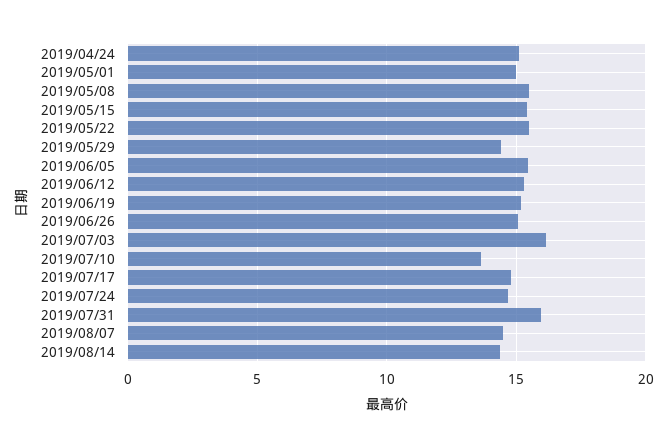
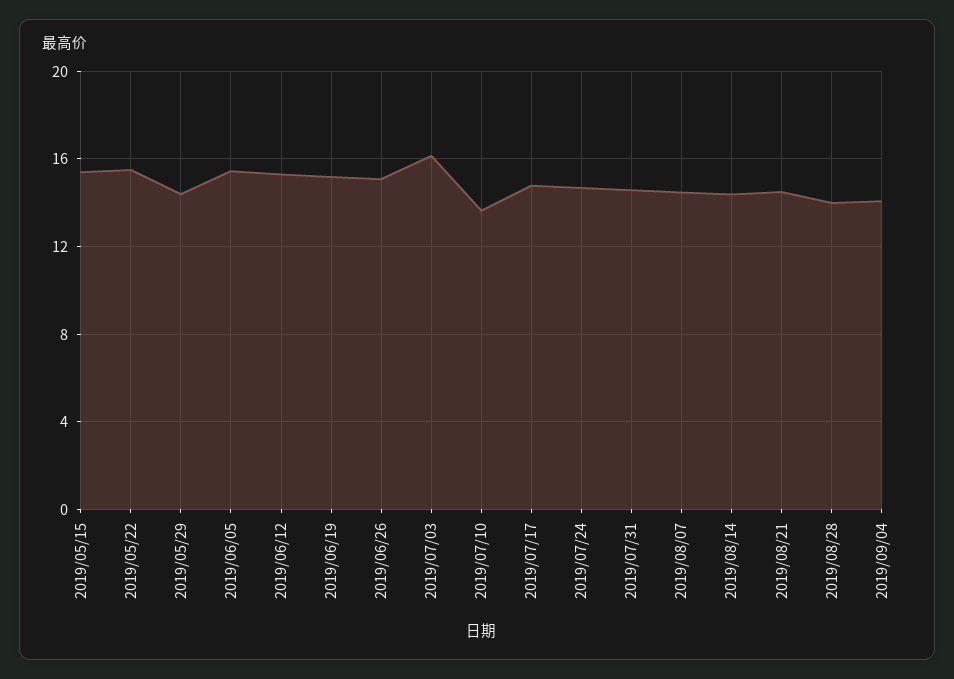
2019/04/24: 15 -> none
2019/05/01: 15 -> none
2019/05/08: 15.5 -> none
2019/07/31: 16 -> 14.5
2019/08/21: none -> 14.5
2019/08/28: none -> 14
2019/09/04: none -> 14

